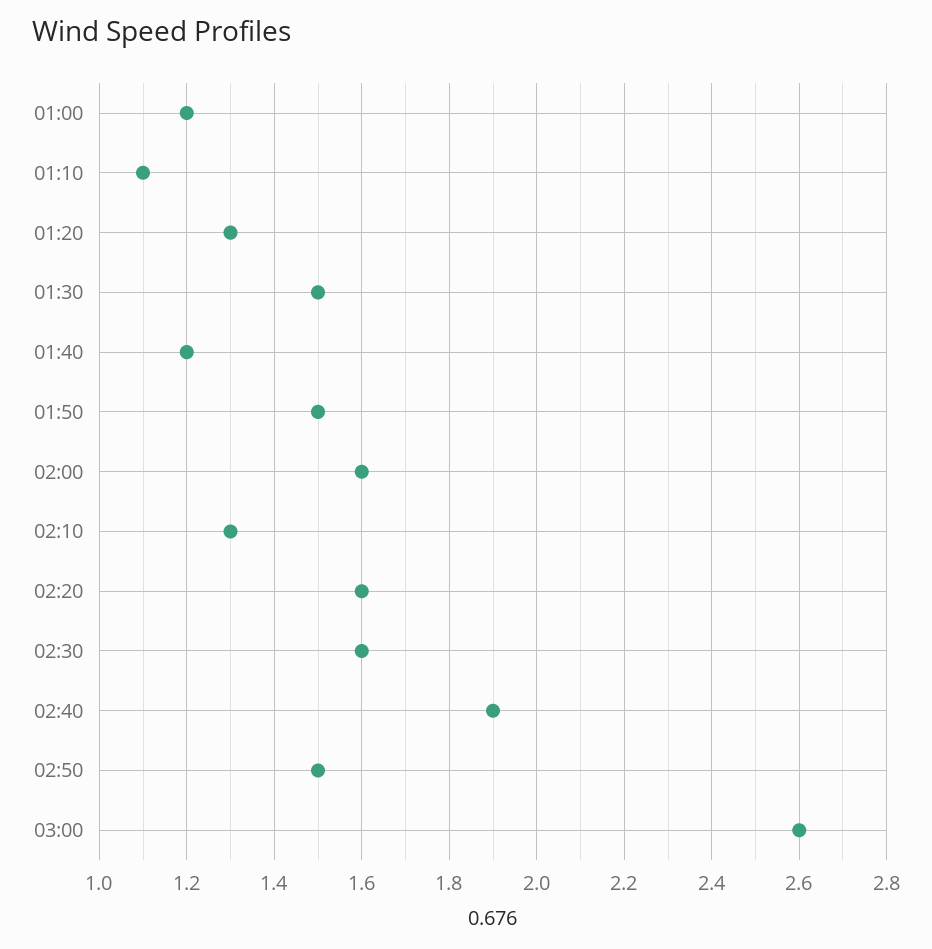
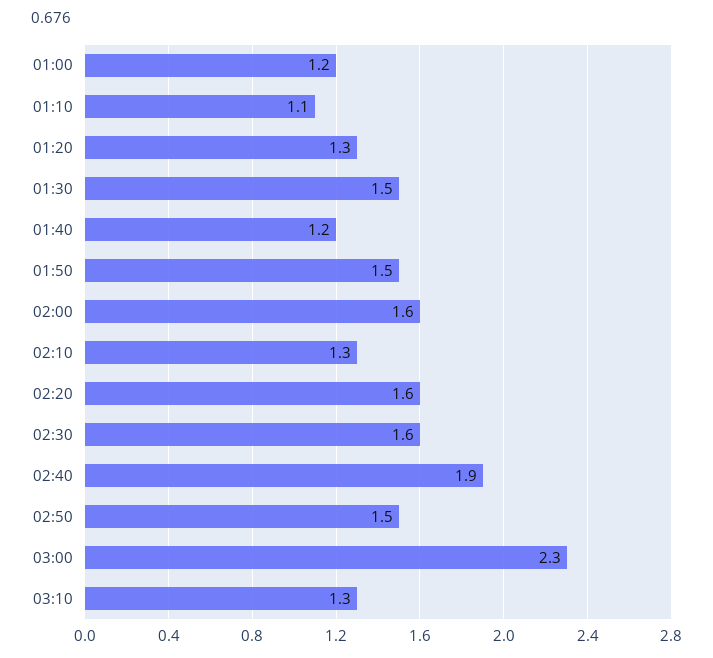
03:00: 2.6 -> 2.3
03:10: none -> 1.3

